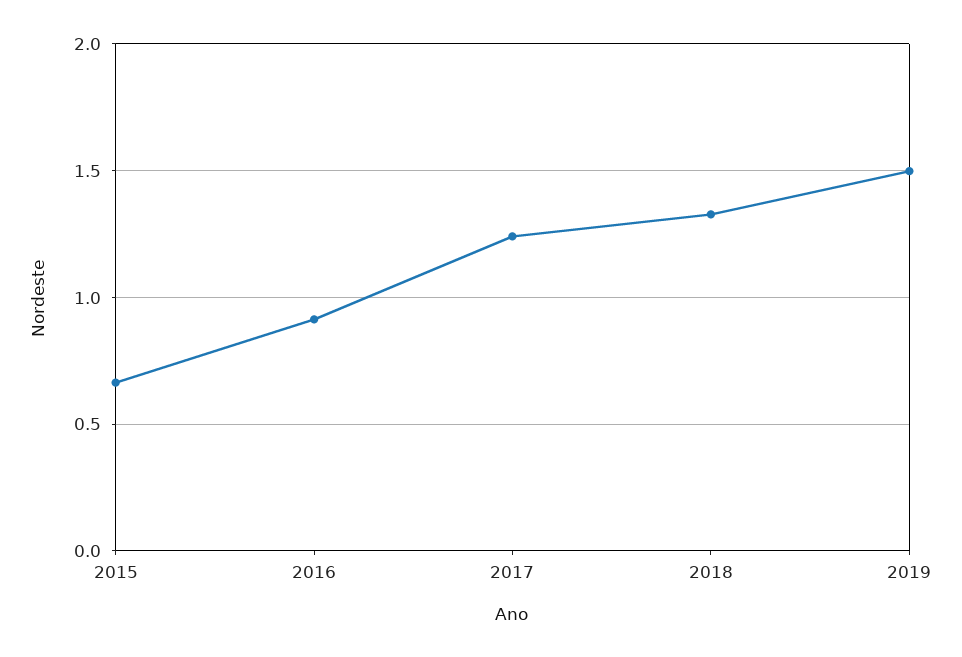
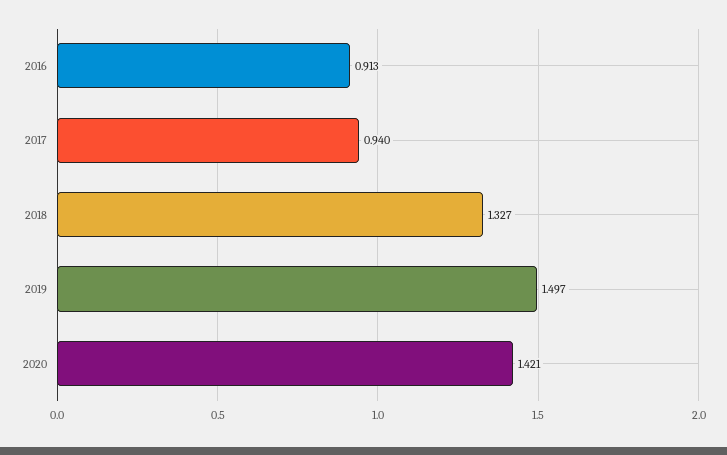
2015: 0.65 -> none
2017: 1.25 -> 0.94
2020: none -> 1.421

